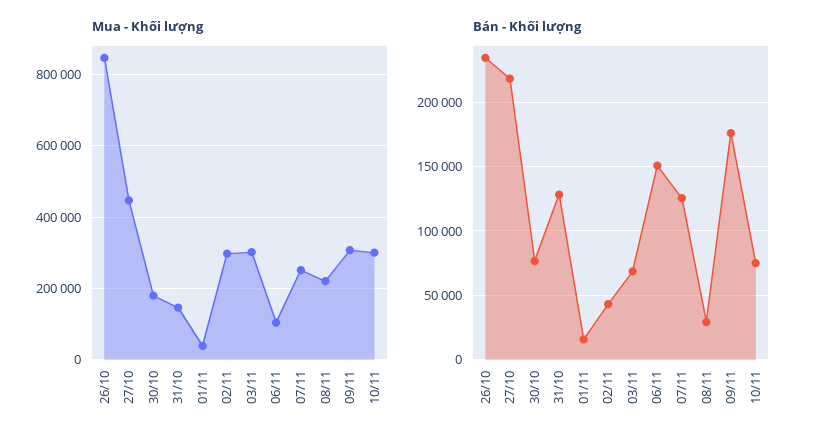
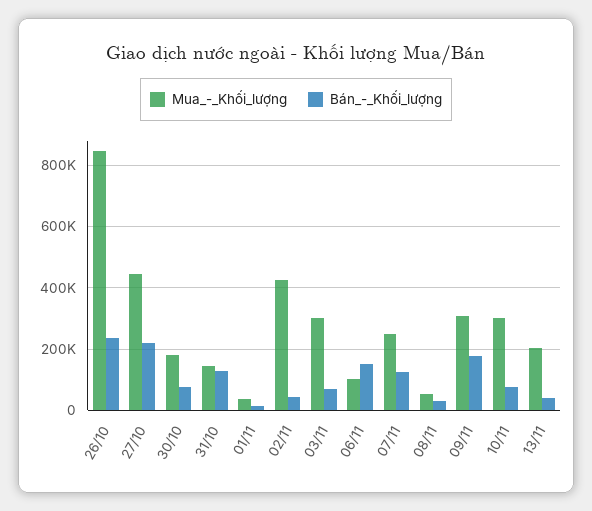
Mua - Khối lượng, 02/11: 300000 -> 420000
Mua - Khối lượng, 08/11: 220000 -> 60000
Mua - Khối lượng, 13/11: none -> 200000
Bán - Khối lượng, 13/11: none -> 40000

